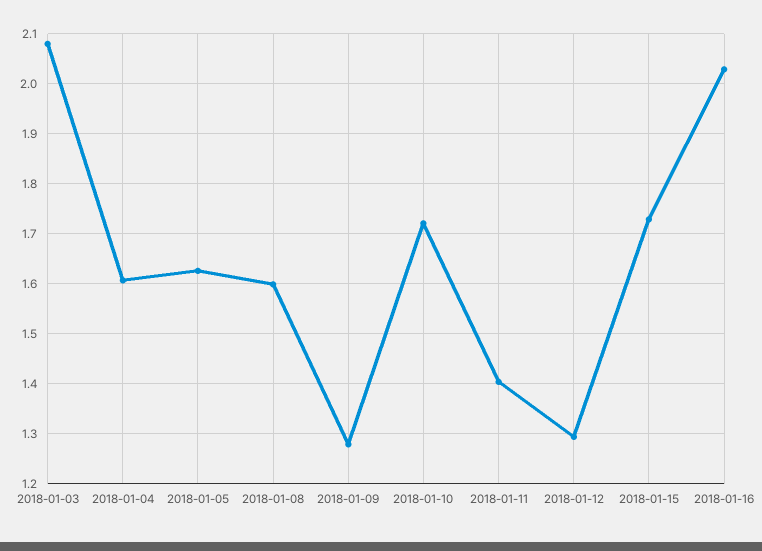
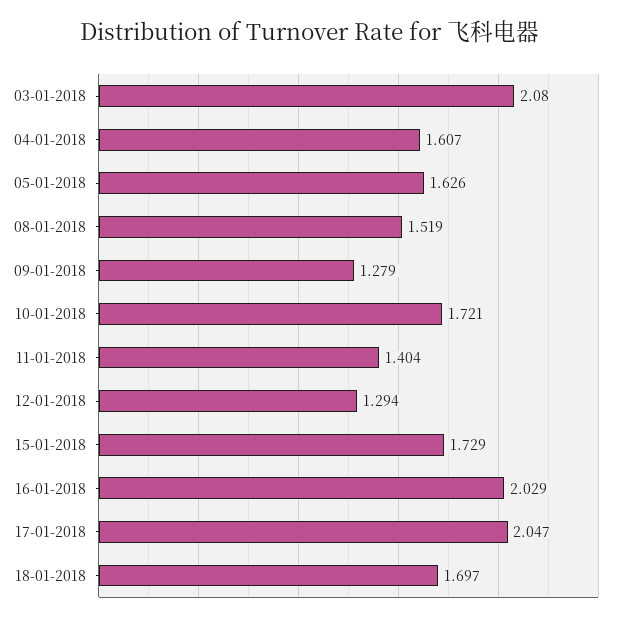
2018-01-08: 1.6 -> 1.519
17-01-2018: none -> 2.047
18-01-2018: none -> 1.697

